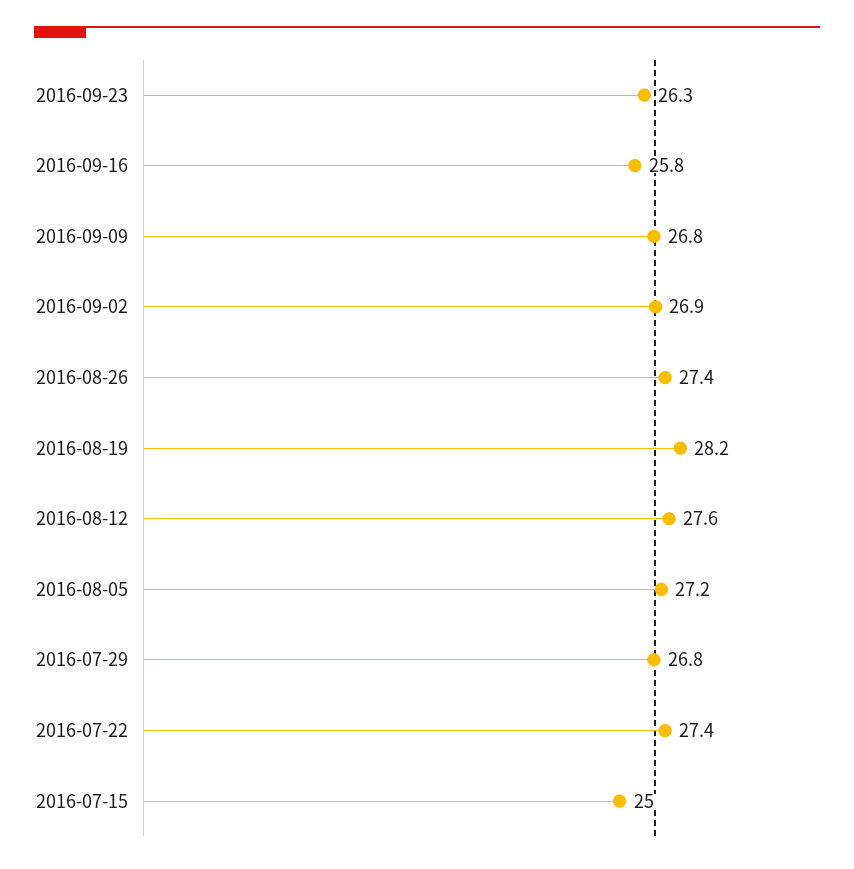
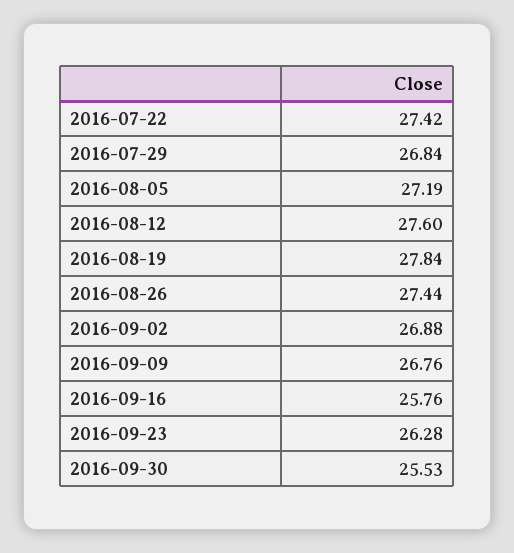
2016-08-19: 28.2 -> 27.84
2016-07-15: 25 -> none
2016-09-30: none -> 25.53

